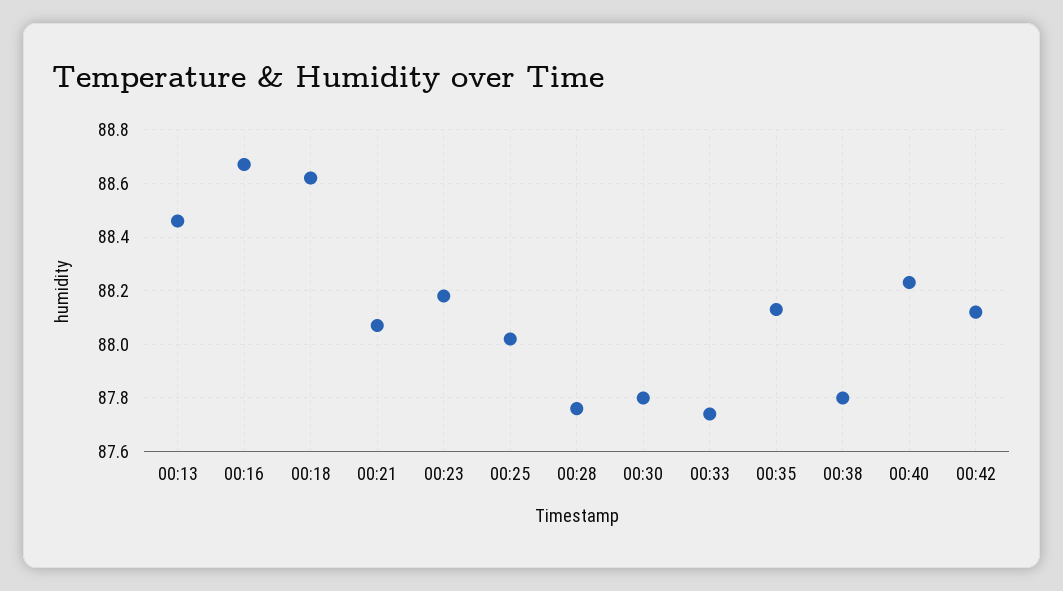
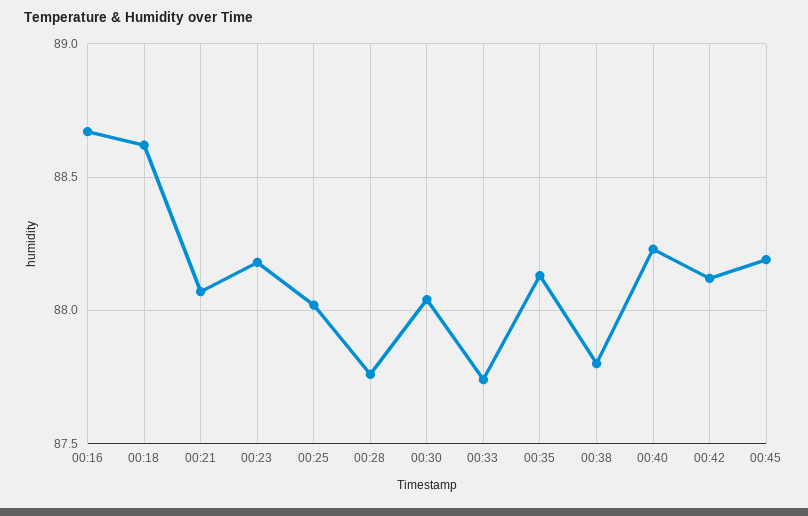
00:13: 88.45 -> none
00:30: 87.8 -> 88.05
00:45: none -> 88.2

